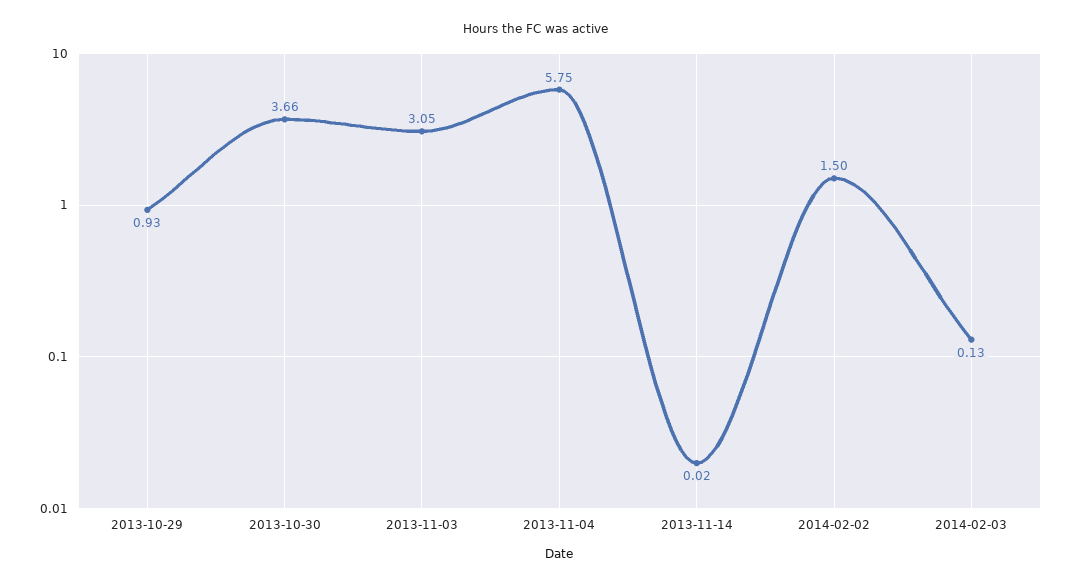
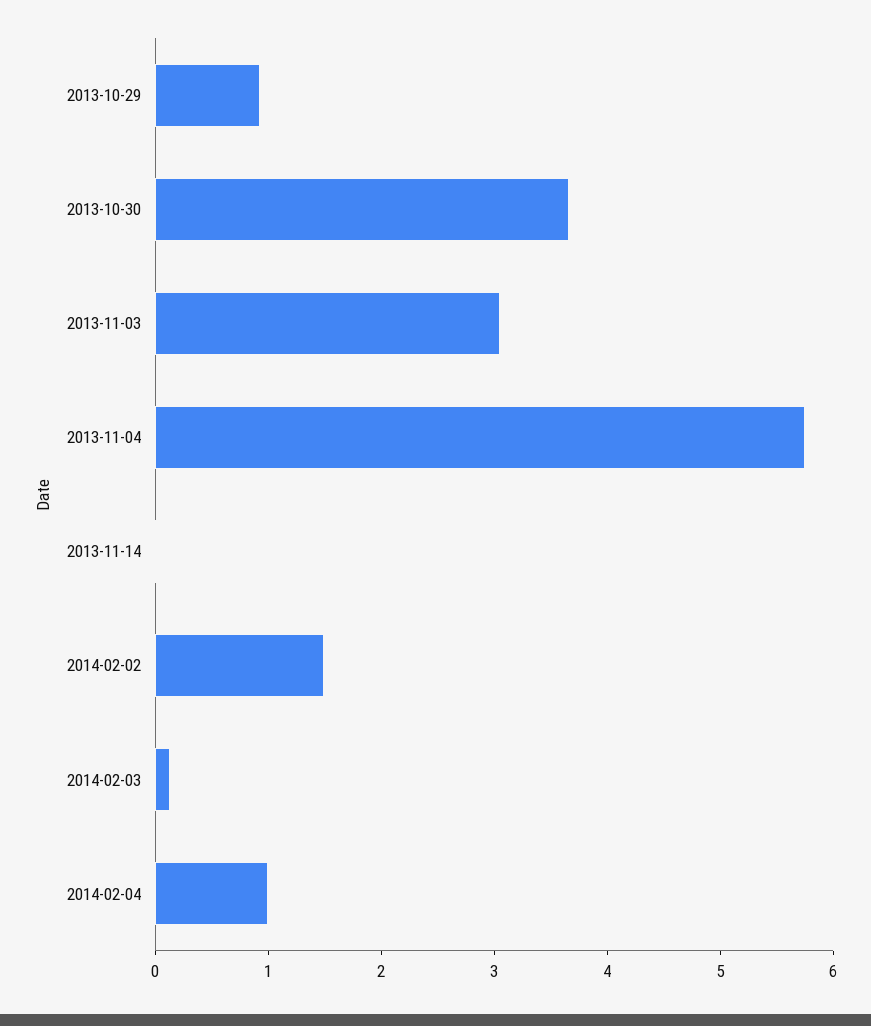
2014-02-04: none -> 1

